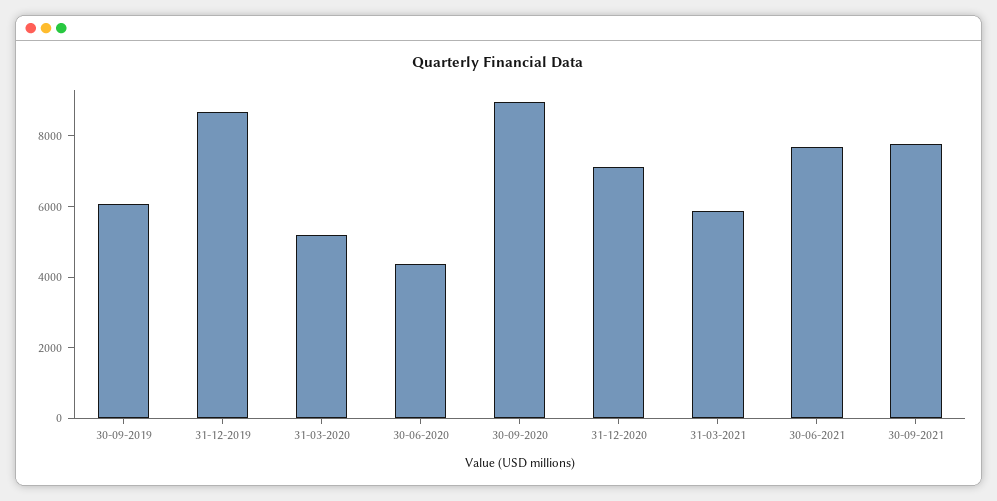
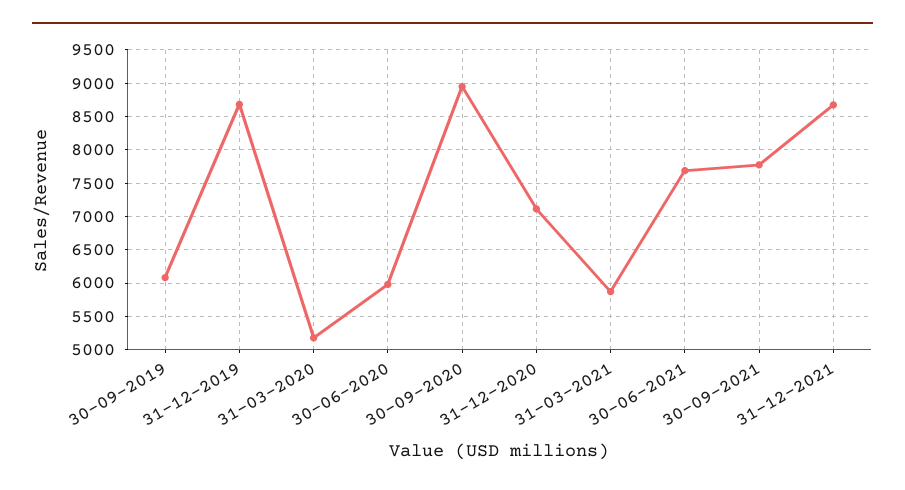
30-06-2020: 4500 -> 6000
31-12-2021: none -> 8700

